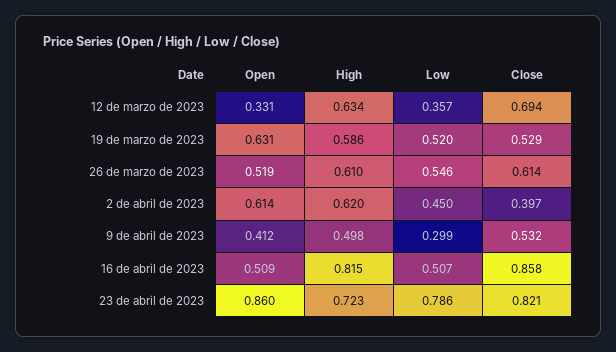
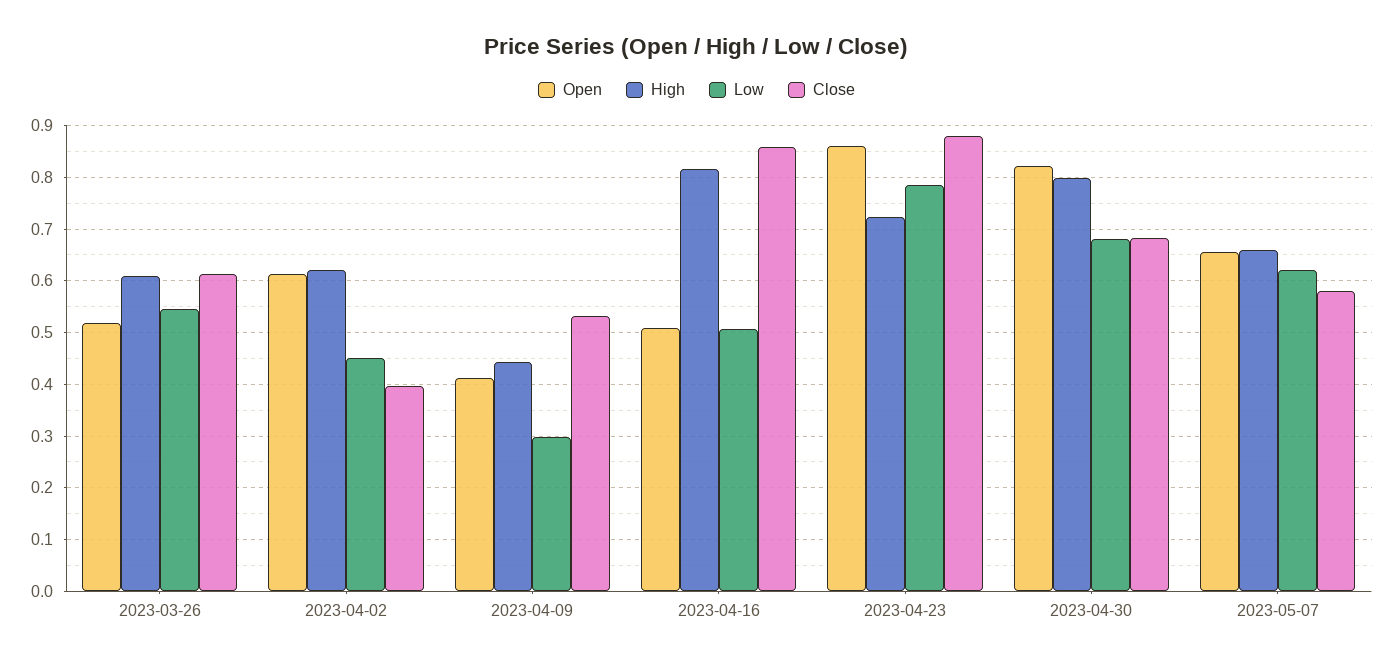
Open, 12 de marzo de 2023: 0.331 -> none
High, 12 de marzo de 2023: 0.634 -> none
Low, 12 de marzo de 2023: 0.357 -> none
Close, 12 de marzo de 2023: 0.694 -> none
Open, 19 de marzo de 2023: 0.631 -> none
High, 19 de marzo de 2023: 0.586 -> none
Low, 19 de marzo de 2023: 0.52 -> none
Close, 19 de marzo de 2023: 0.529 -> none
High, 9 de abril de 2023: 0.498 -> 0.44
Close, 23 de abril de 2023: 0.821 -> 0.88
Open, 2023-04-30: none -> 0.82
High, 2023-04-30: none -> 0.8
Low, 2023-04-30: none -> 0.68
Close, 2023-04-30: none -> 0.68
Open, 2023-05-07: none -> 0.66
High, 2023-05-07: none -> 0.66
Low, 2023-05-07: none -> 0.62
Close, 2023-05-07: none -> 0.58

